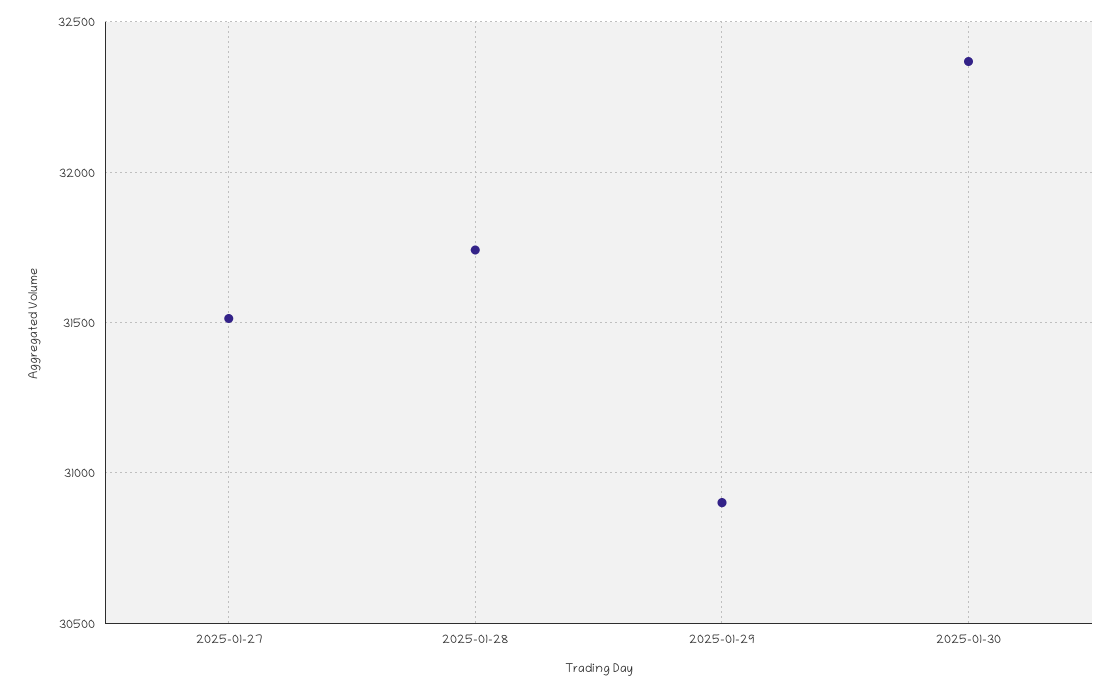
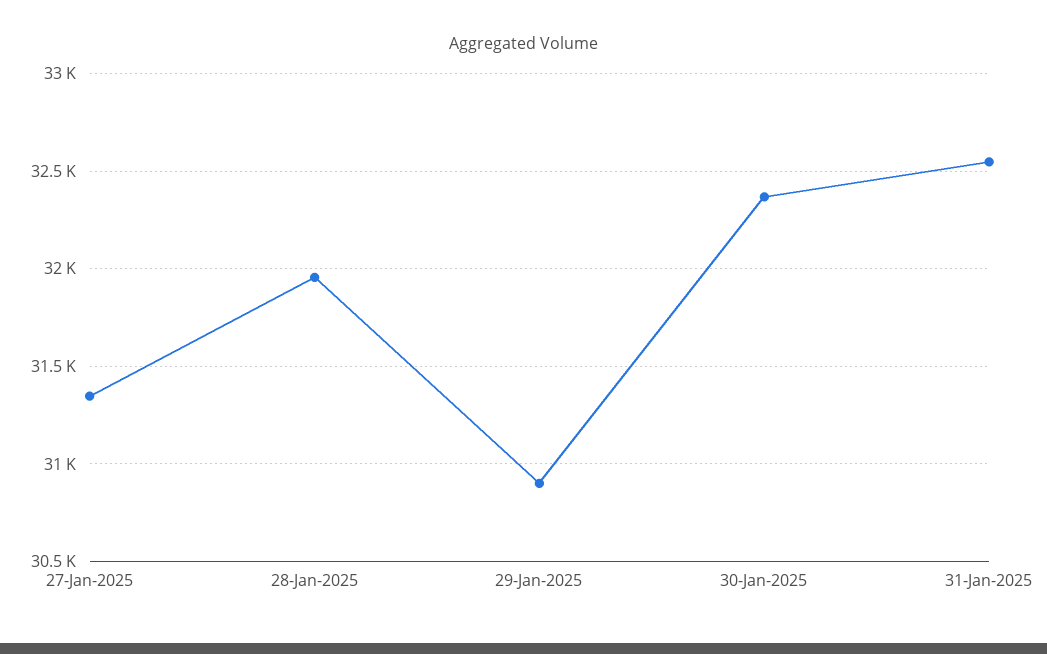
2025-01-27: 31500 -> 31350
2025-01-28: 31750 -> 31950
31-Jan-2025: none -> 32550

